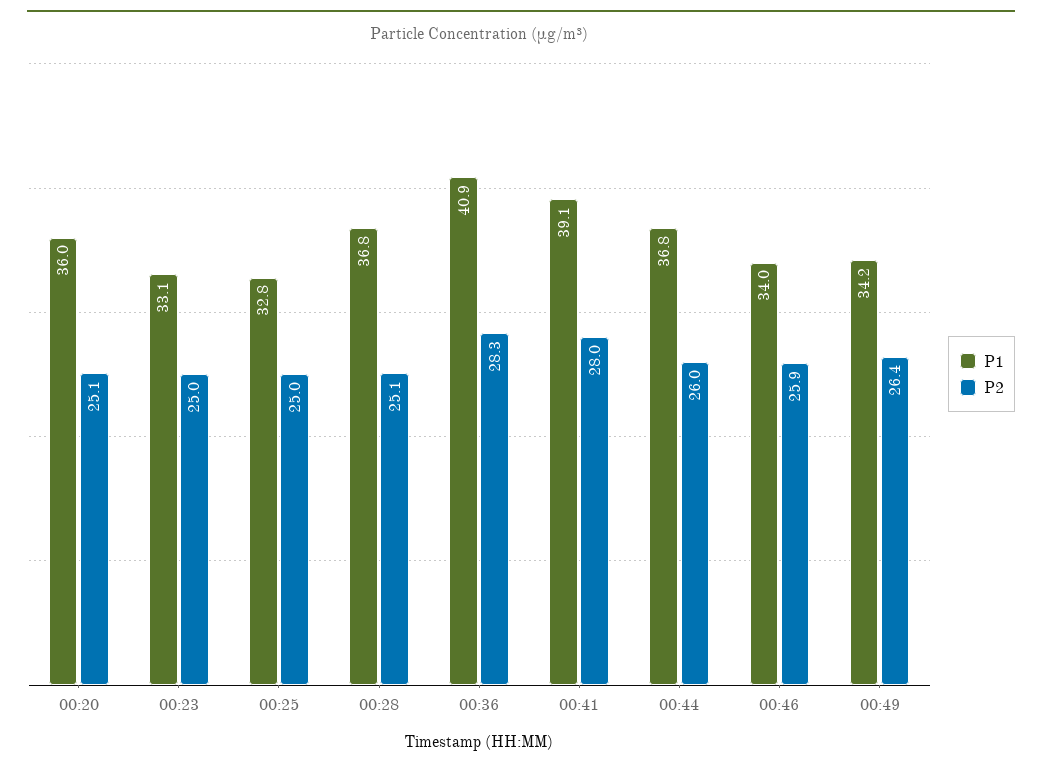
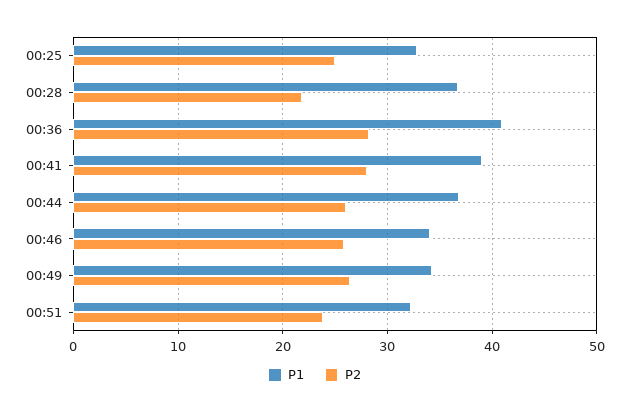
P1, 00:20: 36 -> none
P2, 00:20: 25.1 -> none
P1, 00:23: 33.1 -> none
P2, 00:23: 25 -> none
P2, 00:28: 25.1 -> 22
P1, 00:51: none -> 32
P2, 00:51: none -> 24

